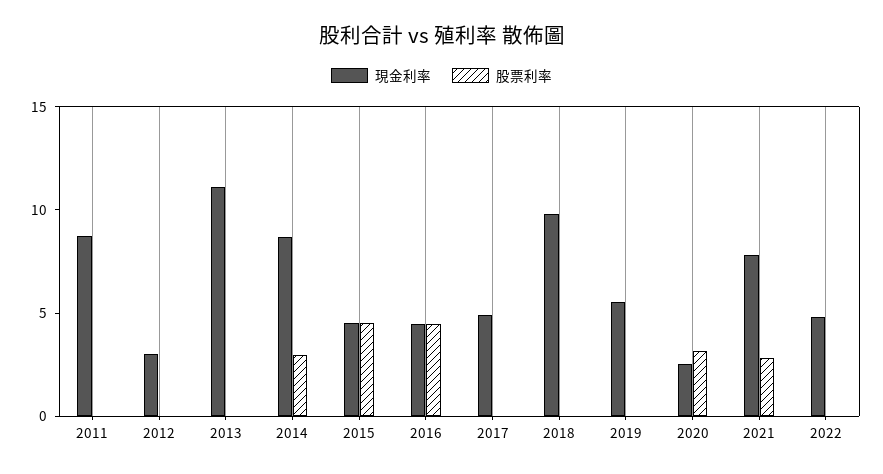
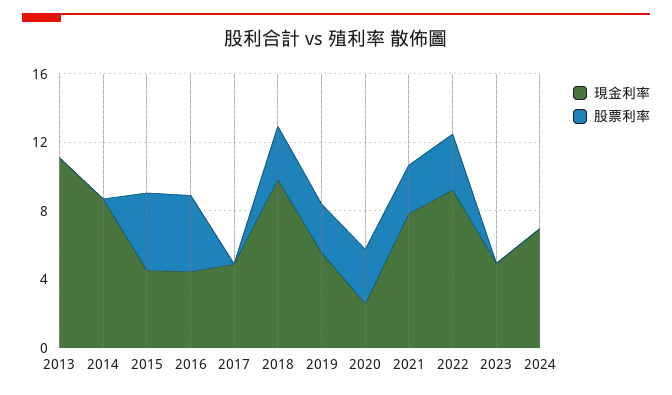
現金利率, 2011: 9 -> none
股票利率, 2011: 0 -> none
現金利率, 2012: 3 -> none
股票利率, 2012: 0 -> none
股票利率, 2014: 3 -> 0
股票利率, 2018: 0 -> 3
股票利率, 2019: 0 -> 3
現金利率, 2022: 5 -> 9
股票利率, 2022: 0 -> 3
現金利率, 2023: none -> 5
股票利率, 2023: none -> 0
現金利率, 2024: none -> 7
股票利率, 2024: none -> 0

